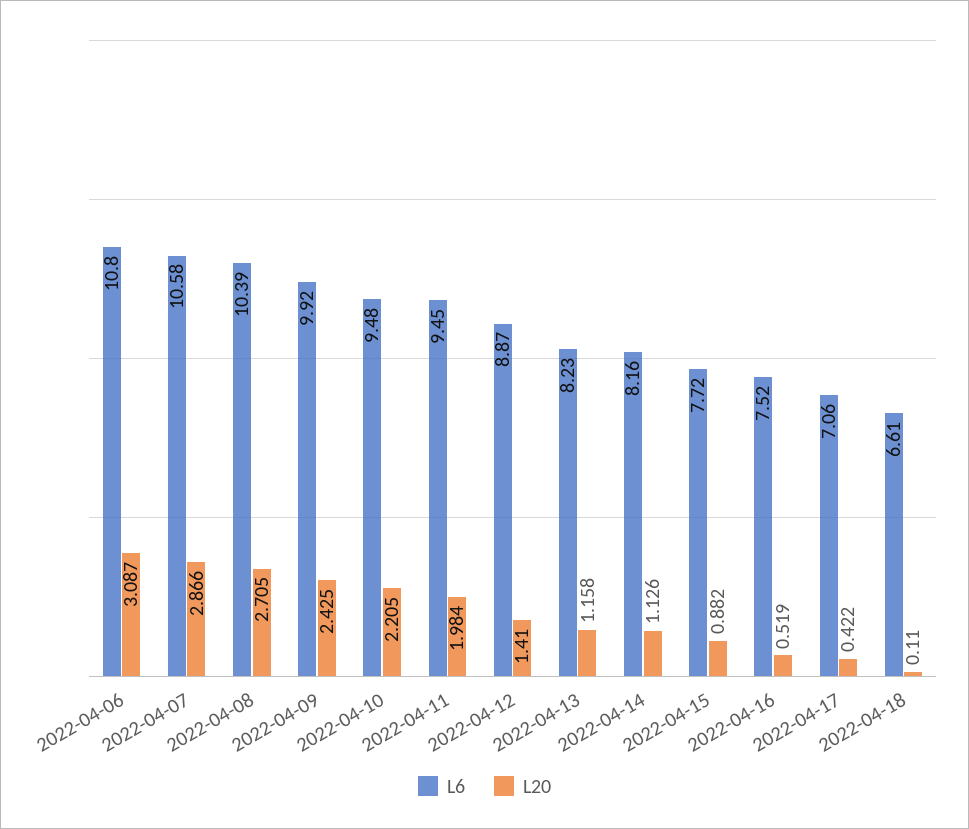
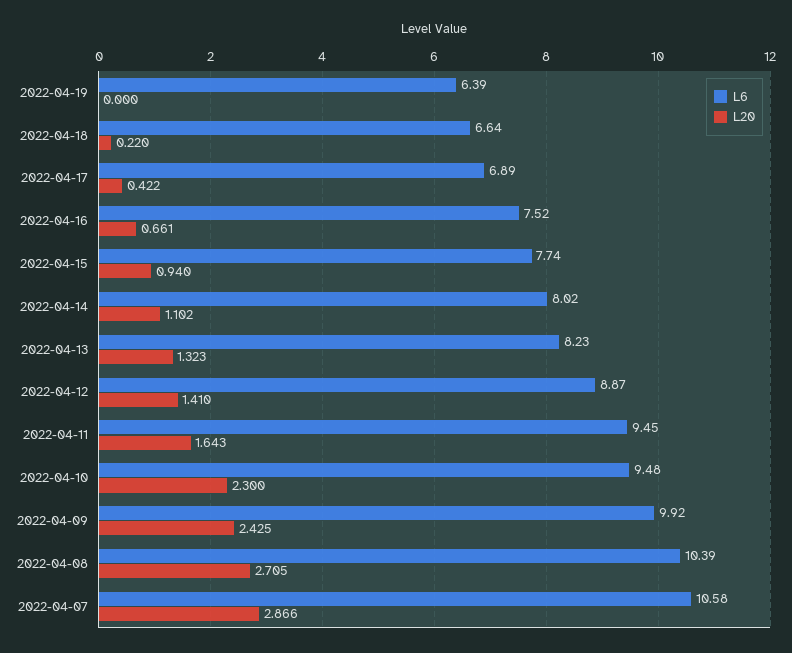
L6, 2022-04-06: 10.8 -> none
L20, 2022-04-06: 3.087 -> none
L20, 2022-04-10: 2.205 -> 2.3
L20, 2022-04-11: 1.984 -> 1.643
L20, 2022-04-13: 1.158 -> 1.323
L6, 2022-04-14: 8.16 -> 8.02
L20, 2022-04-14: 1.126 -> 1.102
L6, 2022-04-15: 7.72 -> 7.74
L20, 2022-04-15: 0.882 -> 0.94
L20, 2022-04-16: 0.519 -> 0.661
L6, 2022-04-17: 7.06 -> 6.89
L6, 2022-04-18: 6.61 -> 6.64
L20, 2022-04-18: 0.11 -> 0.22
L6, 2022-04-19: none -> 6.39
L20, 2022-04-19: none -> 0

